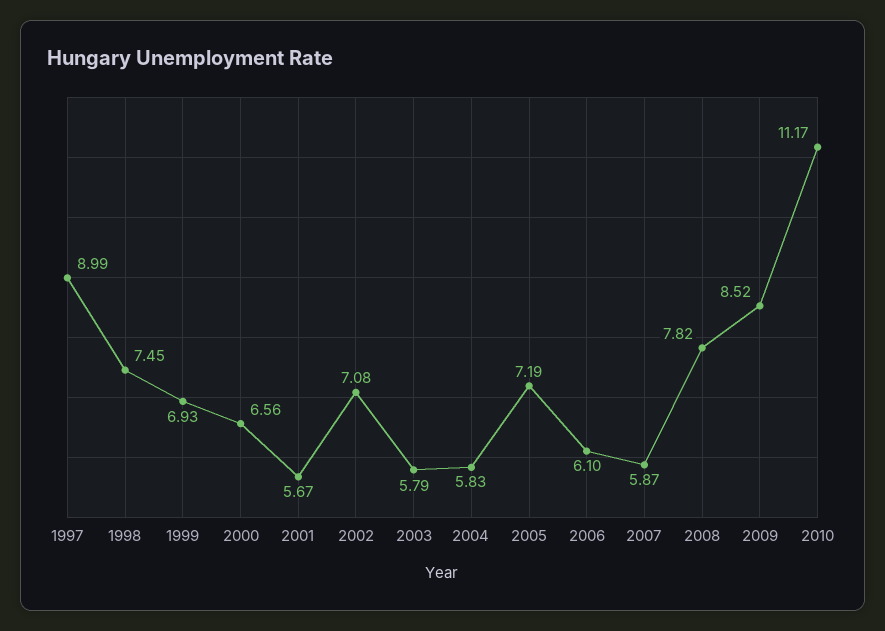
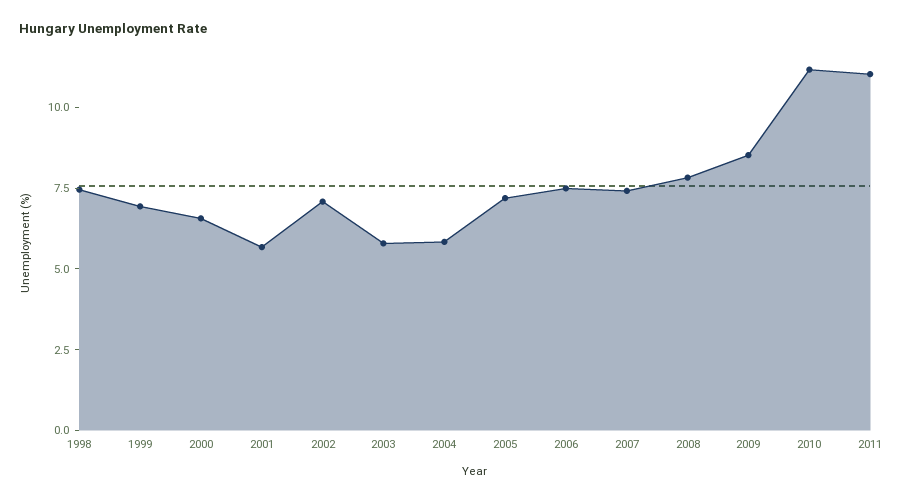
1997: 8.99 -> none
2006: 6.1 -> 7.5
2007: 5.87 -> 7.5
2011: none -> 11

